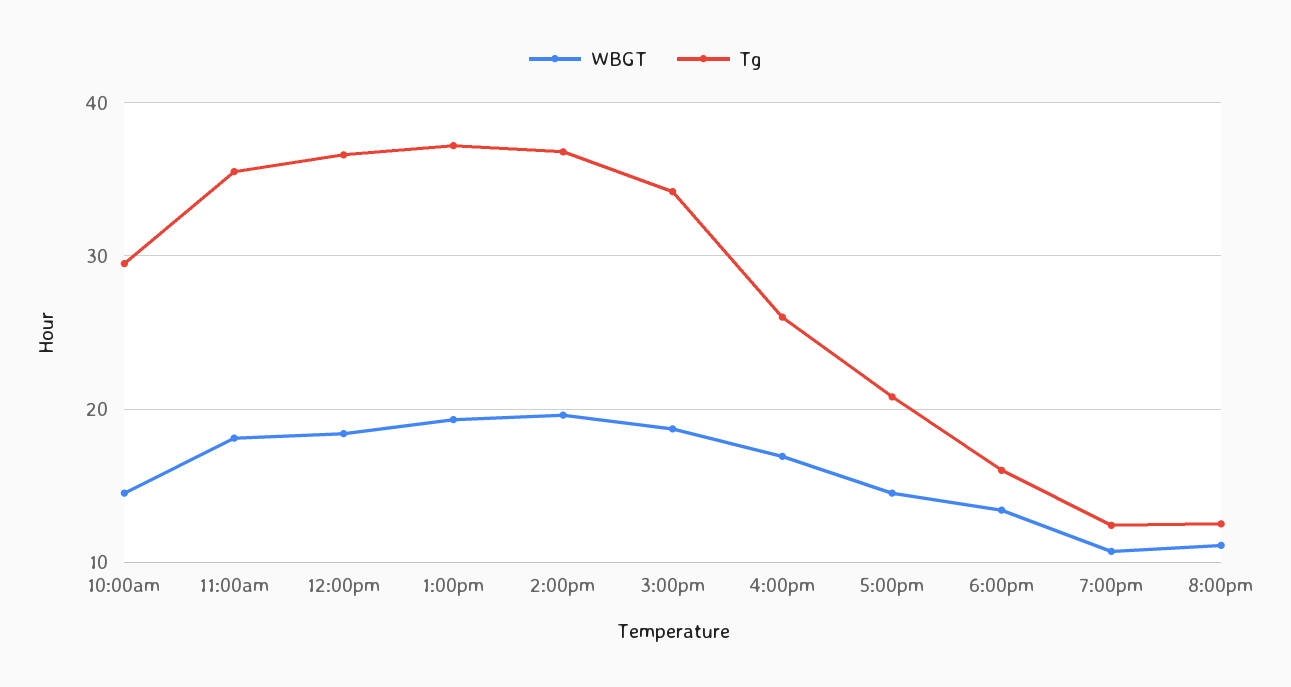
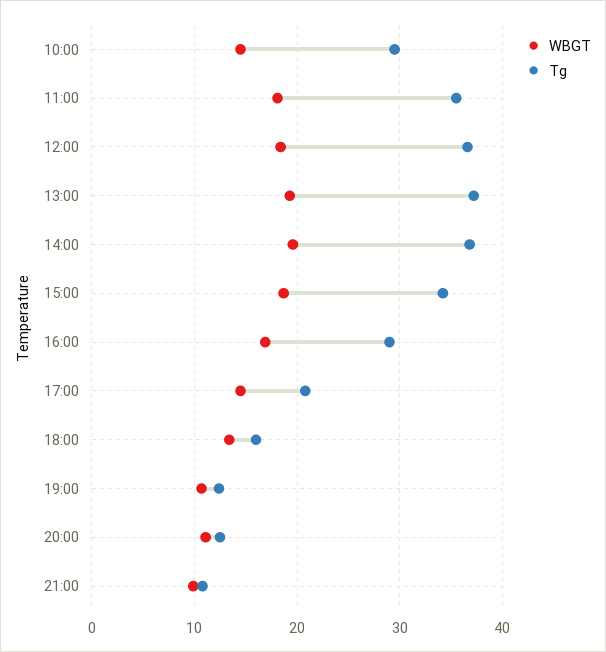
Tg, 4:00pm: 26 -> 29
WBGT, 21:00: none -> 10
Tg, 21:00: none -> 11

